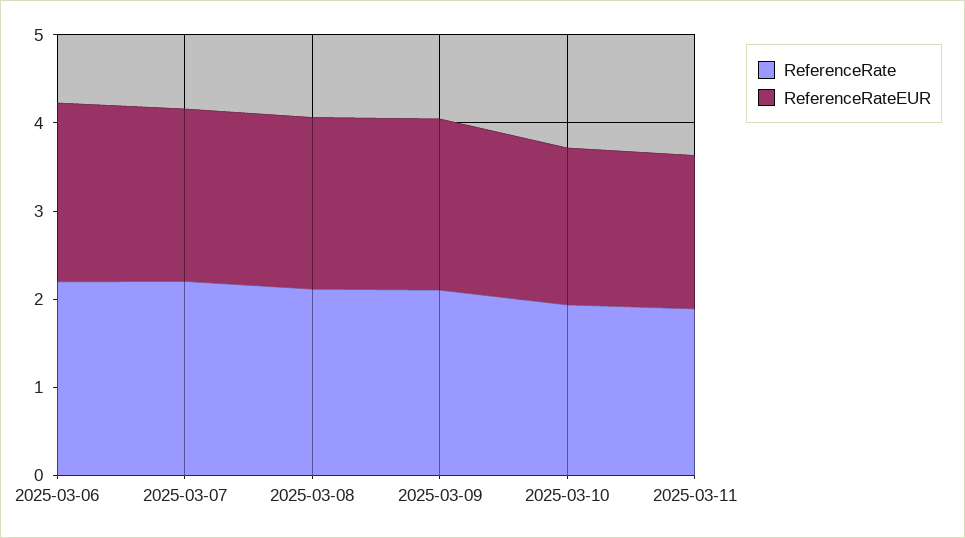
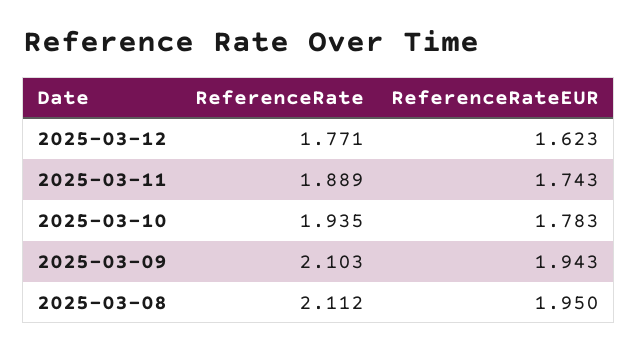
ReferenceRate, 2025-03-06: 2.2 -> none
ReferenceRateEUR, 2025-03-06: 2 -> none
ReferenceRate, 2025-03-07: 2.2 -> none
ReferenceRateEUR, 2025-03-07: 2 -> none
ReferenceRate, 2025-03-12: none -> 1.771
ReferenceRateEUR, 2025-03-12: none -> 1.623

